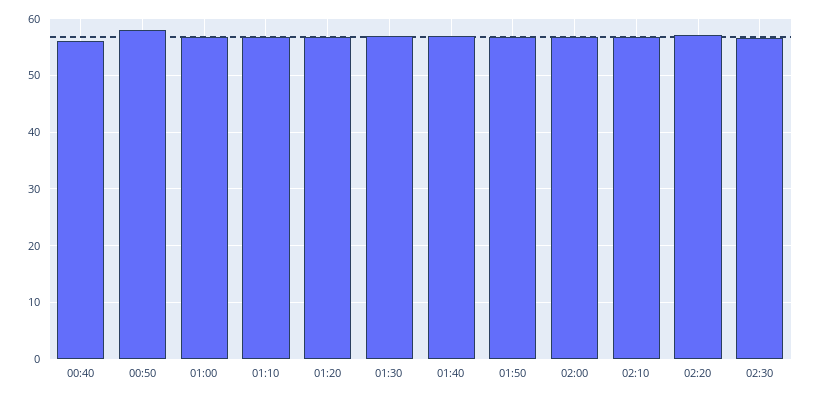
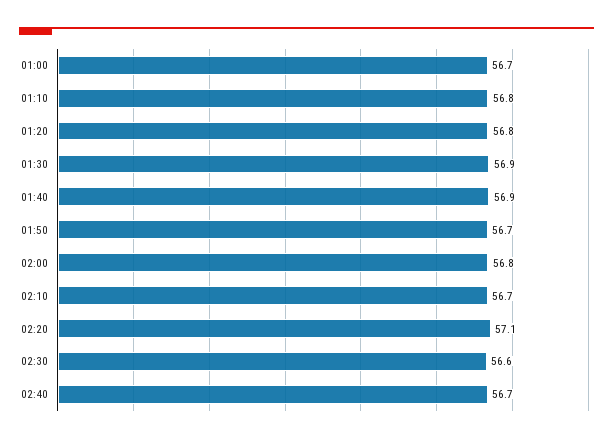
00:40: 56 -> none
00:50: 58 -> none
02:40: none -> 56.7

